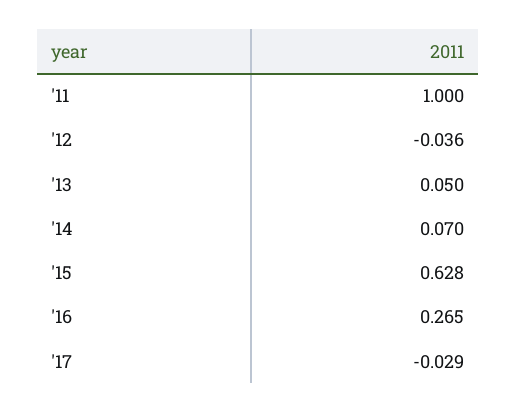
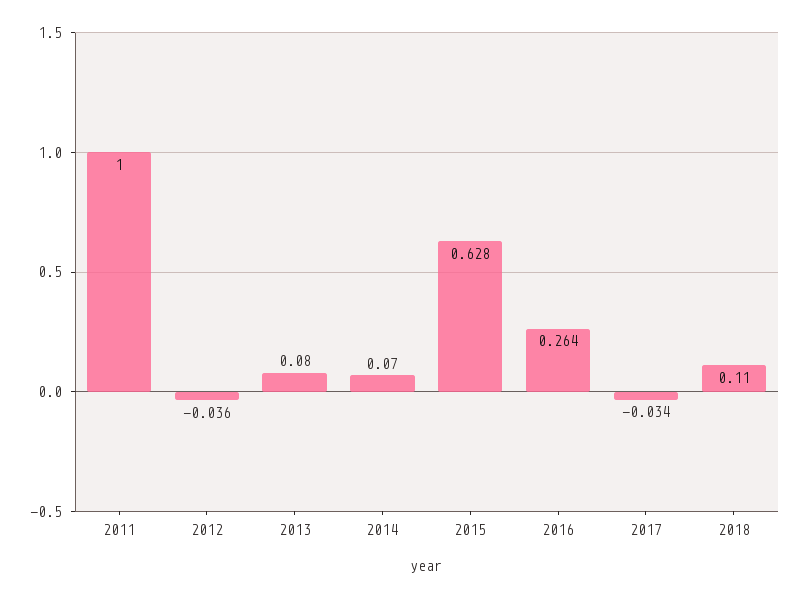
'13: 0.05 -> 0.08
'16: 0.265 -> 0.264
'17: -0.029 -> -0.034
2018: none -> 0.11

